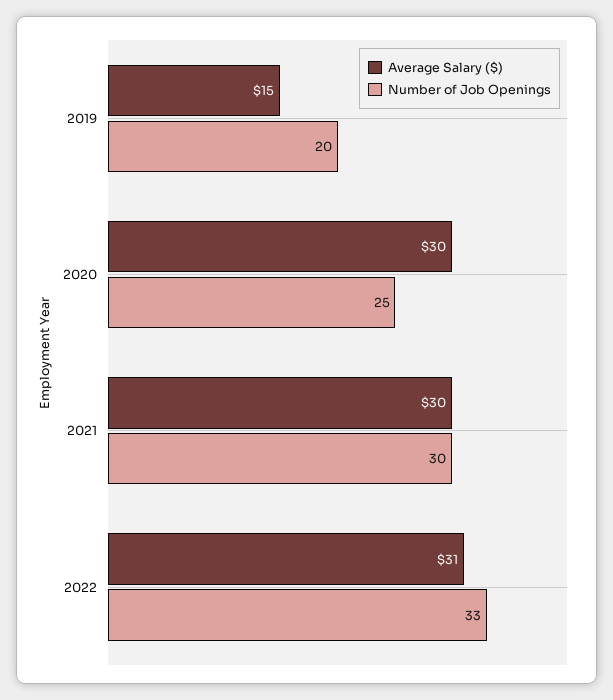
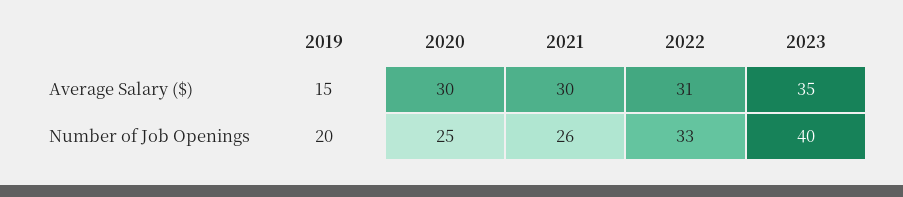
Number of Job Openings, 2021: 30 -> 26
Average Salary ($), 2023: none -> 35
Number of Job Openings, 2023: none -> 40

